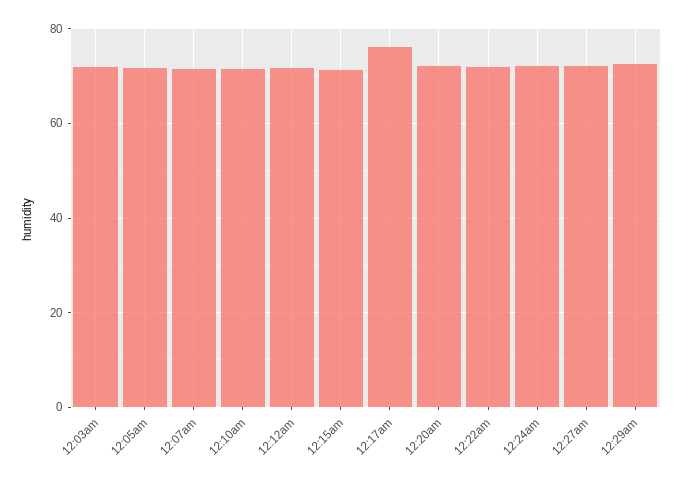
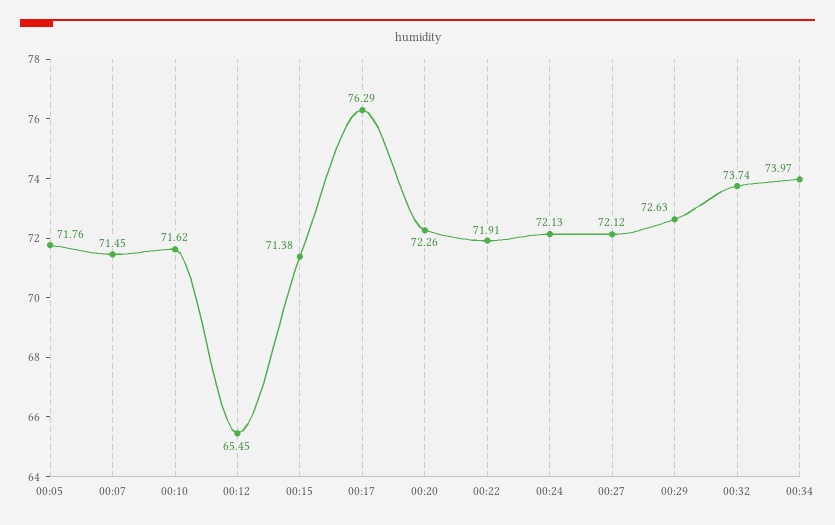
12:03am: 72 -> none
12:12am: 72 -> 65.45
00:32: none -> 73.74
00:34: none -> 73.97

